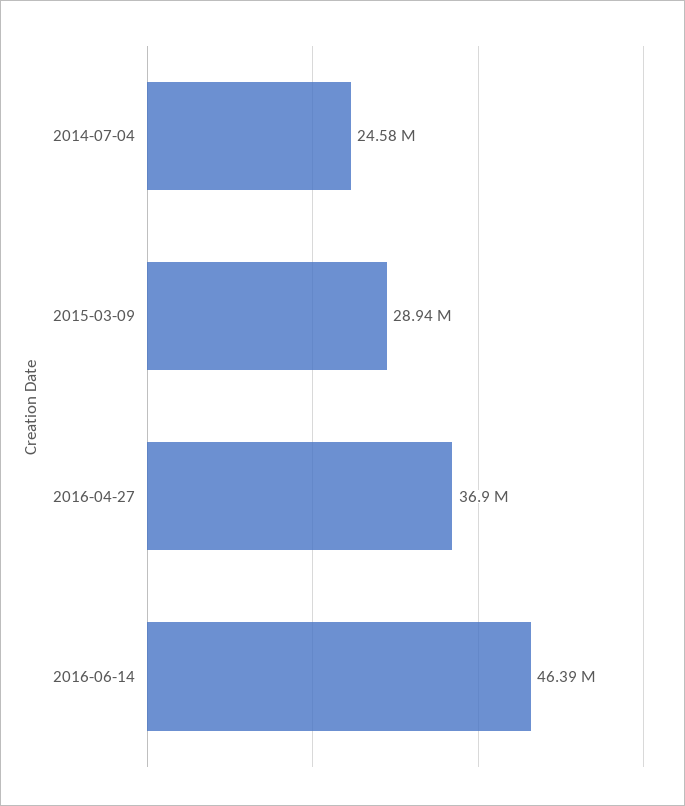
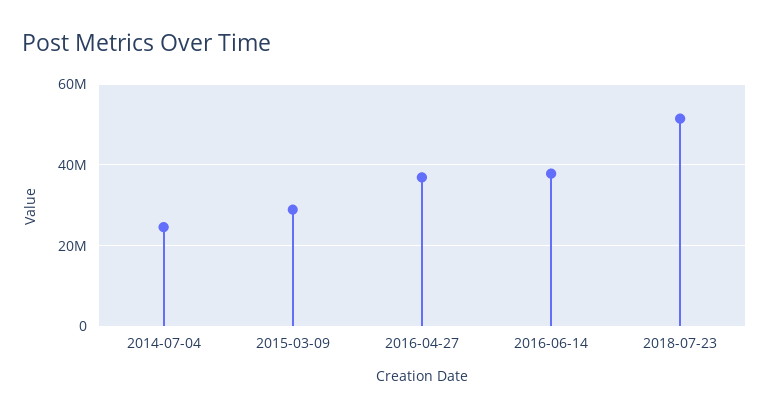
2016-06-14: 46390000 -> 38000000
2018-07-23: none -> 52000000

